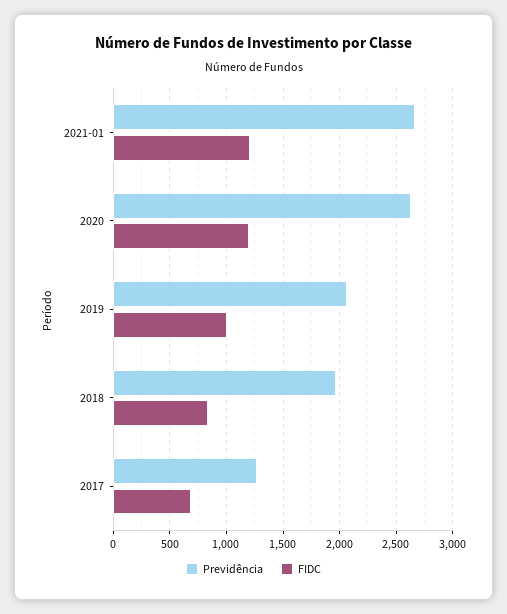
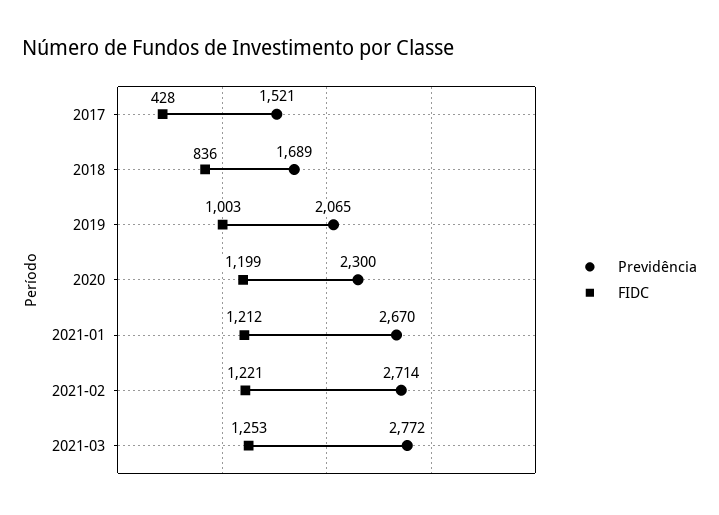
Previdência, 2020: 2600 -> 2300
Previdência, 2018: 2000 -> 1689
Previdência, 2017: 1300 -> 1521
FIDC, 2017: 700 -> 428
Previdência, 2021-02: none -> 2714
FIDC, 2021-02: none -> 1221
Previdência, 2021-03: none -> 2772
FIDC, 2021-03: none -> 1253

